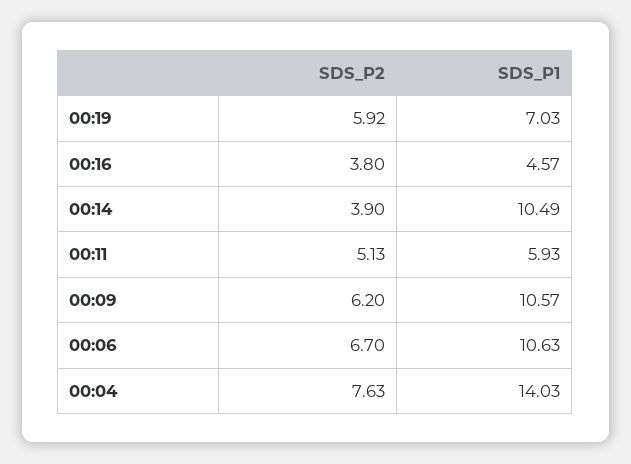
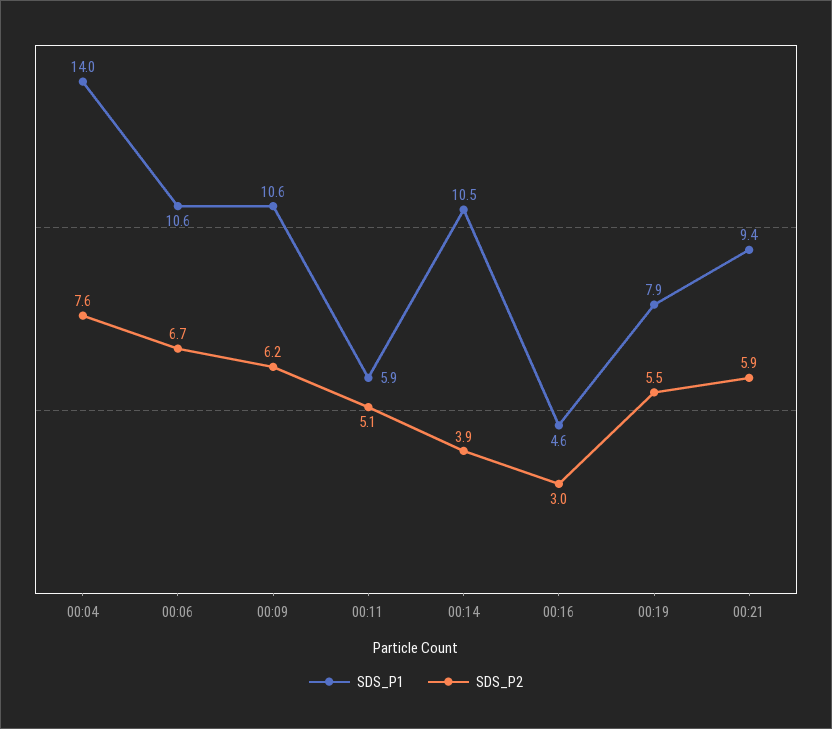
SDS_P2, 00:19: 5.92 -> 5.5
SDS_P1, 00:19: 7.03 -> 7.9
SDS_P2, 00:16: 3.8 -> 3
SDS_P1, 00:21: none -> 9.4
SDS_P2, 00:21: none -> 5.9

